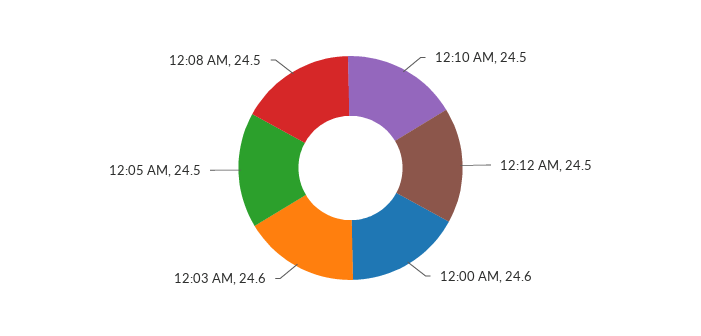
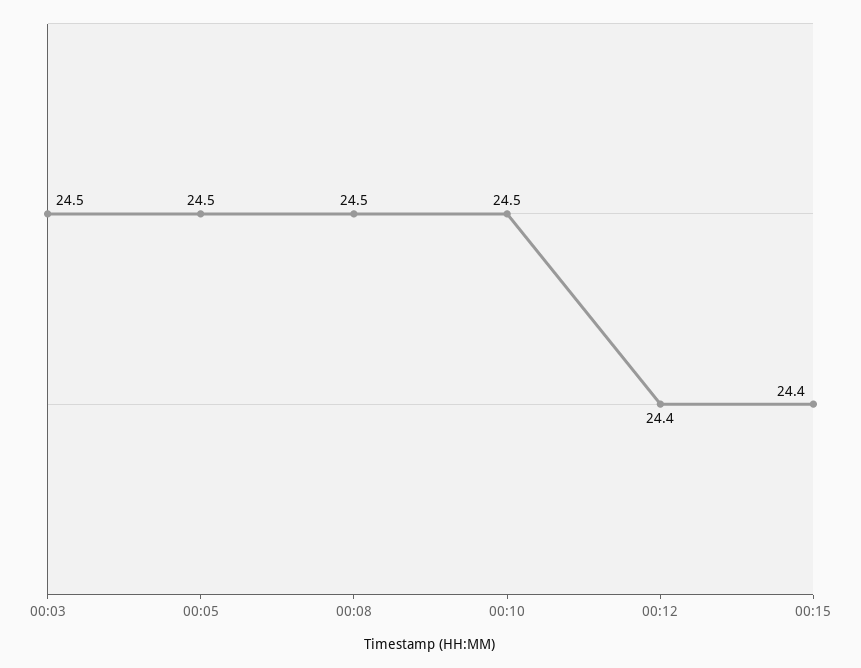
12:12 AM: 24.5 -> 24.4
12:00 AM: 24.6 -> none
12:03 AM: 24.6 -> 24.5
00:15: none -> 24.4

